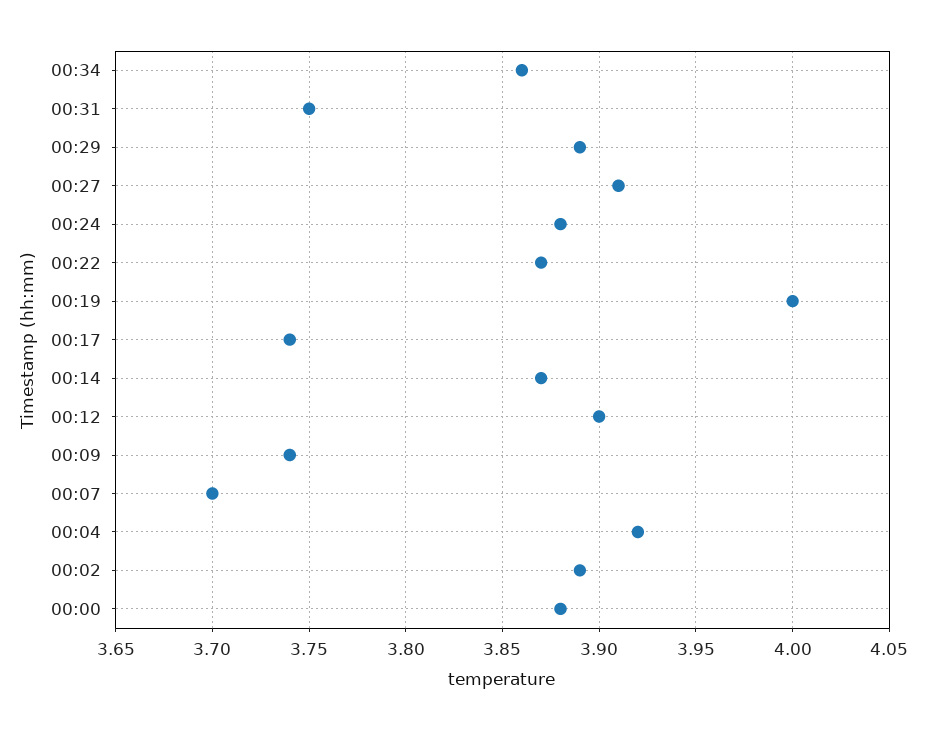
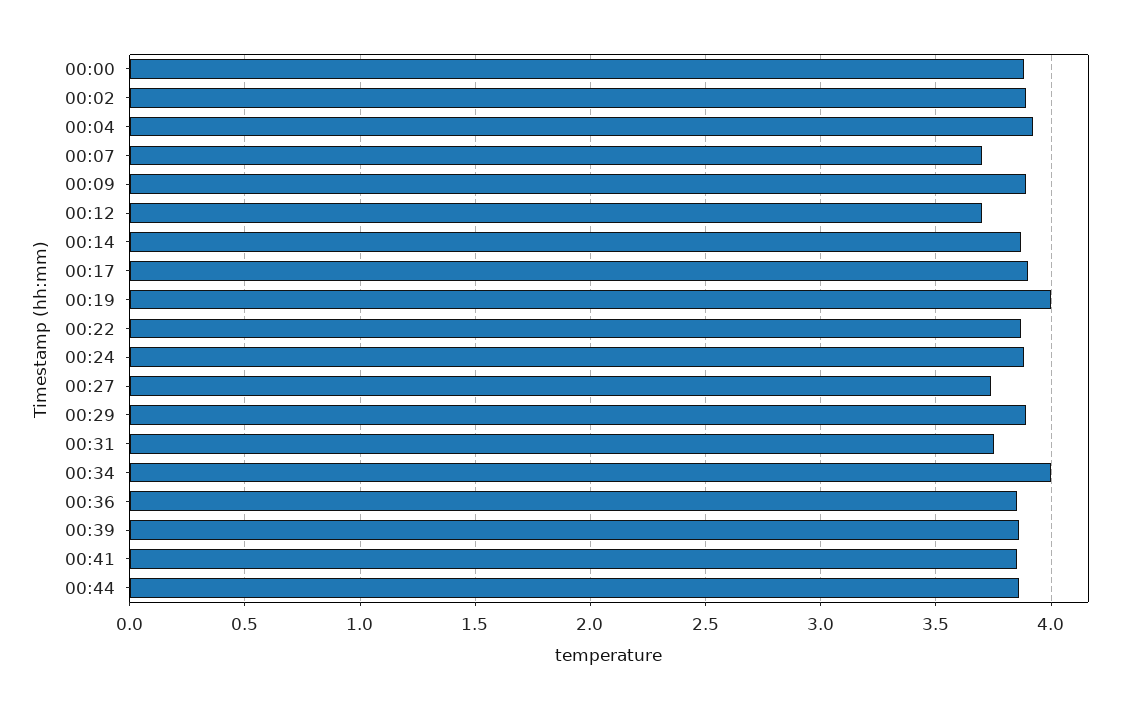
00:34: 3.86 -> 4
00:27: 3.91 -> 3.75
00:17: 3.74 -> 3.9
00:12: 3.9 -> 3.7
00:09: 3.74 -> 3.9
00:36: none -> 3.85
00:39: none -> 3.85
00:41: none -> 3.85
00:44: none -> 3.85

